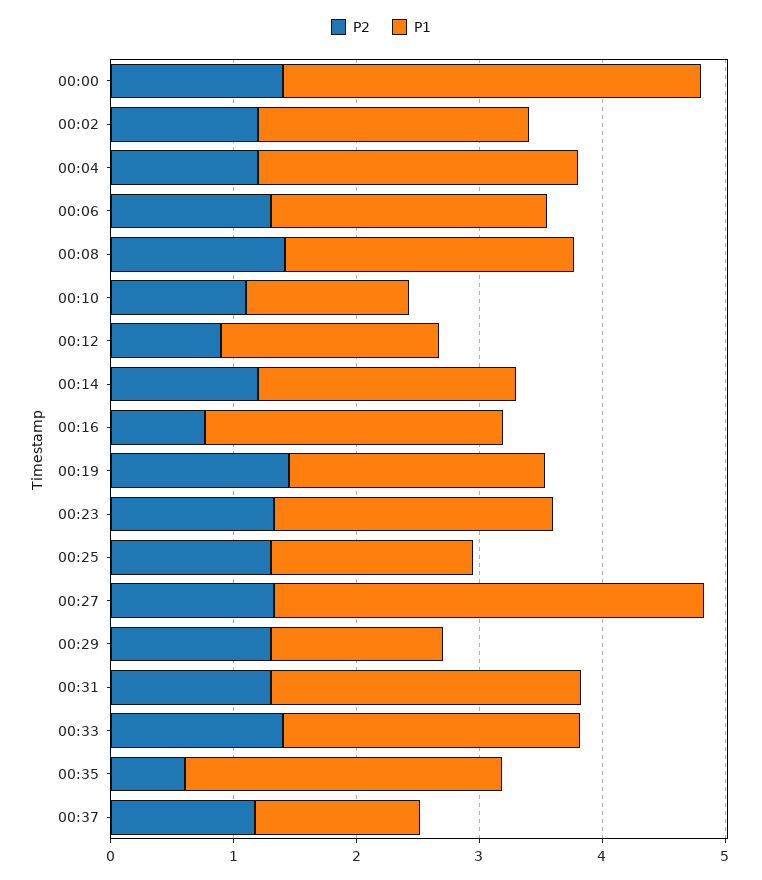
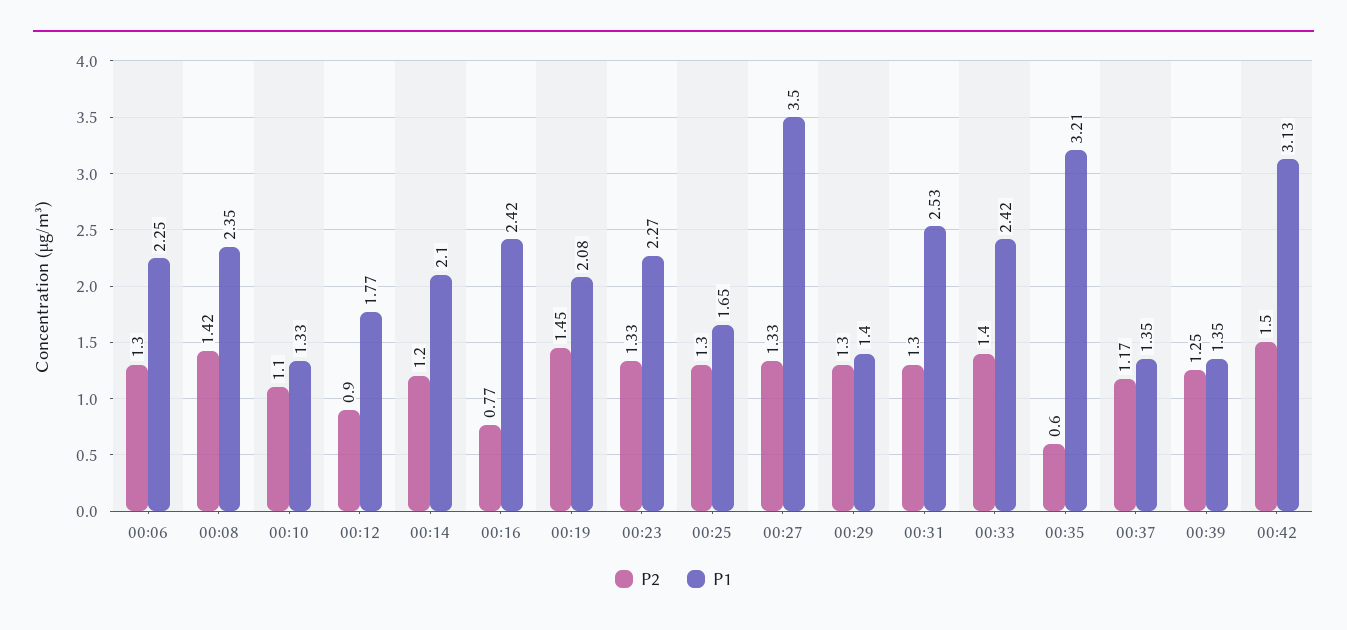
P2, 00:00: 1.4 -> none
P1, 00:00: 3.4 -> none
P2, 00:02: 1.2 -> none
P1, 00:02: 2.2 -> none
P2, 00:04: 1.2 -> none
P1, 00:04: 2.6 -> none
P1, 00:35: 2.6 -> 3.21
P2, 00:39: none -> 1.25
P1, 00:39: none -> 1.35
P2, 00:42: none -> 1.5
P1, 00:42: none -> 3.13

